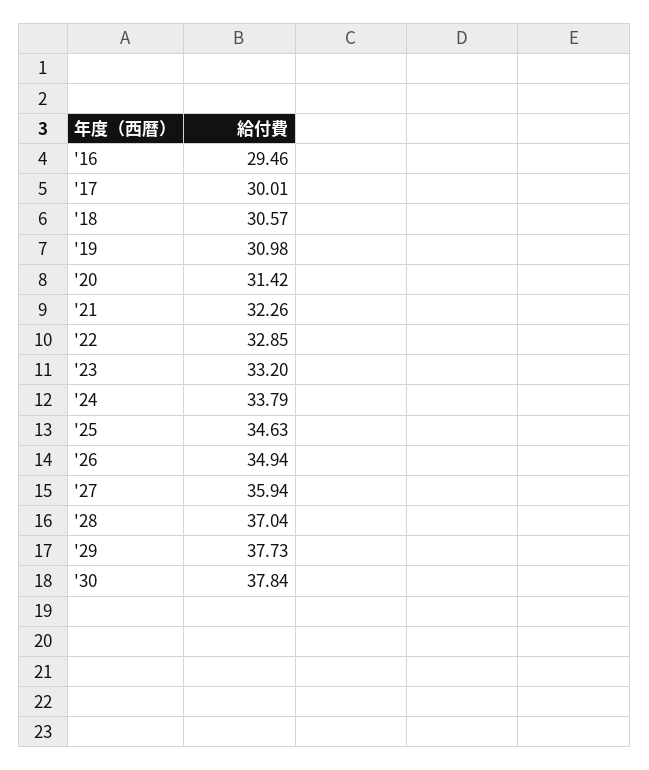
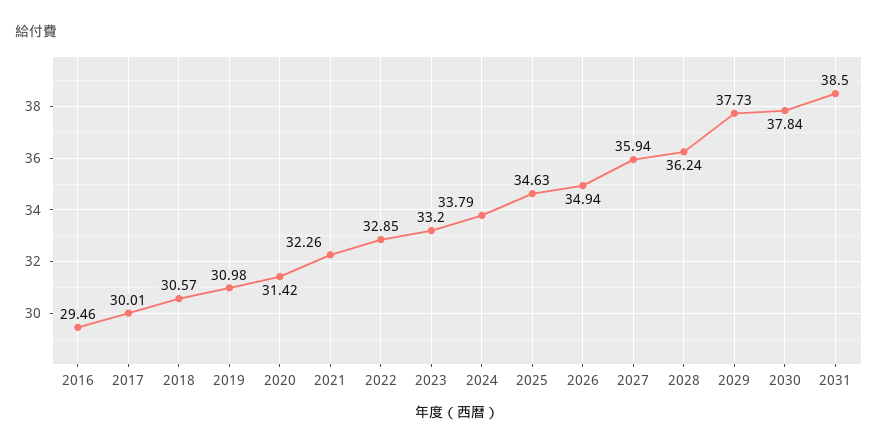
'28: 37.04 -> 36.24
2031: none -> 38.5

